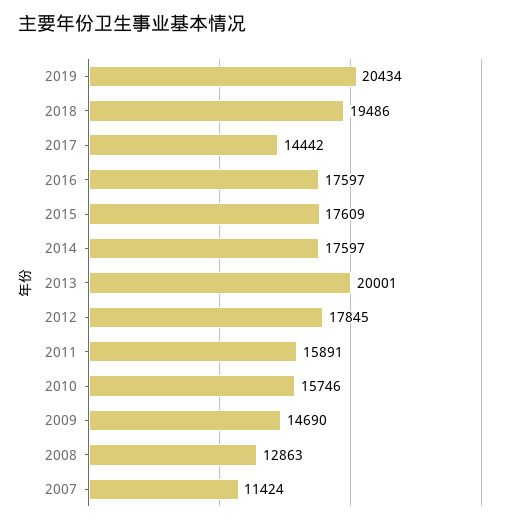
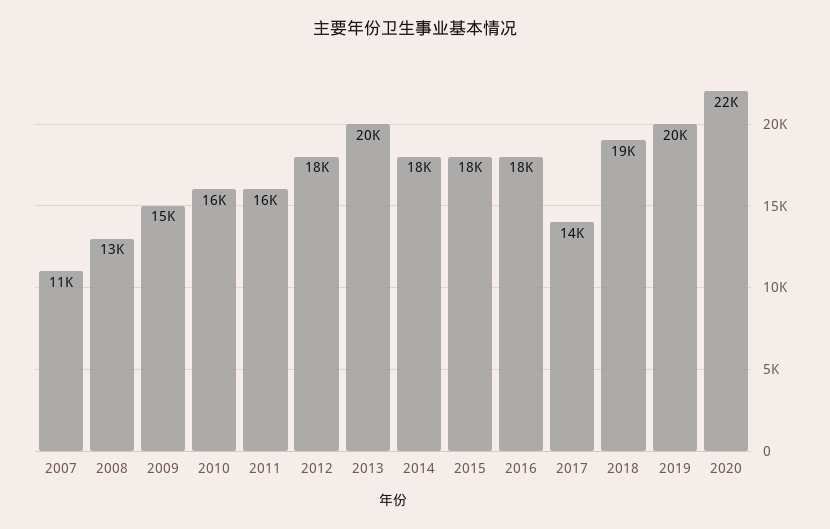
2020: none -> 22000

